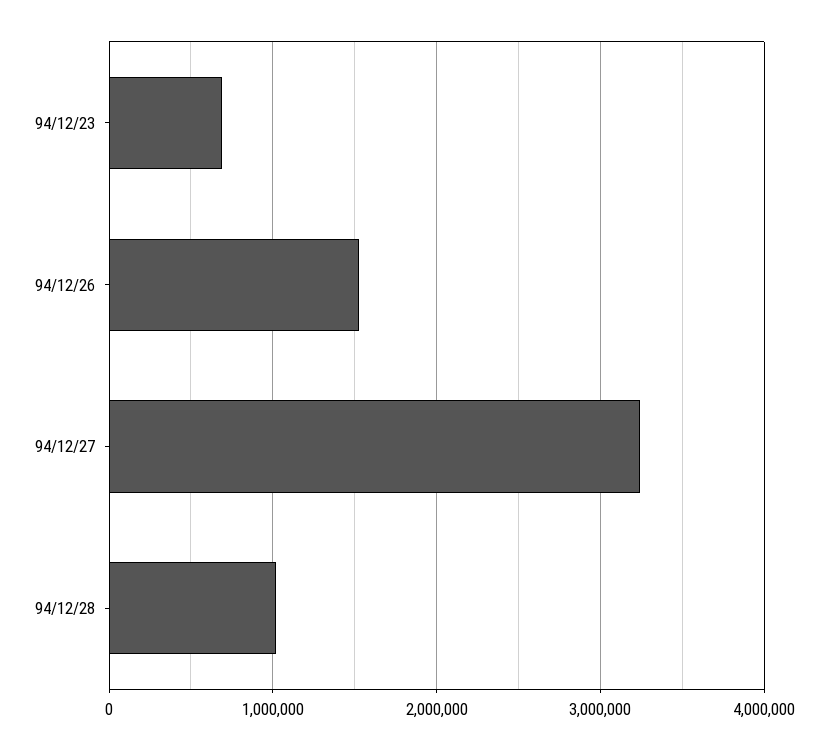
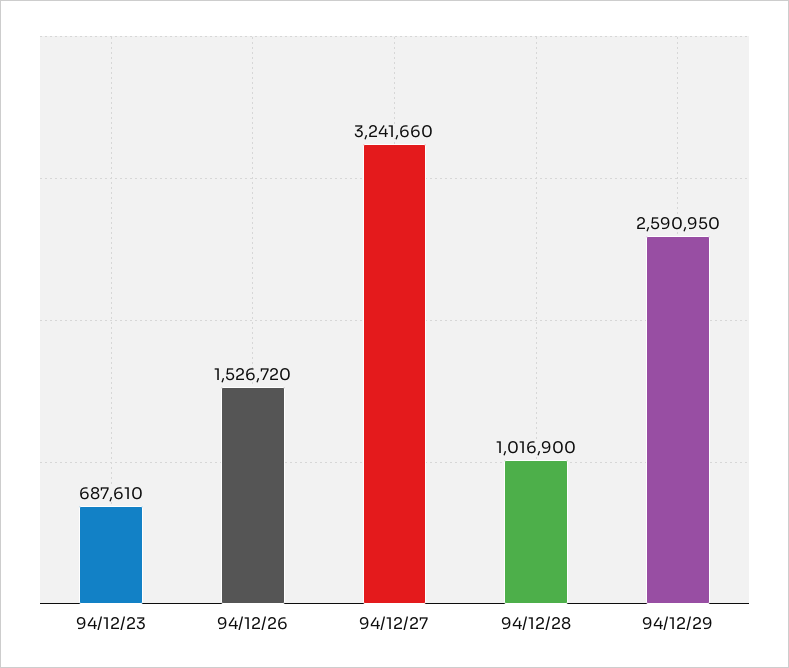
94/12/29: none -> 2590950

